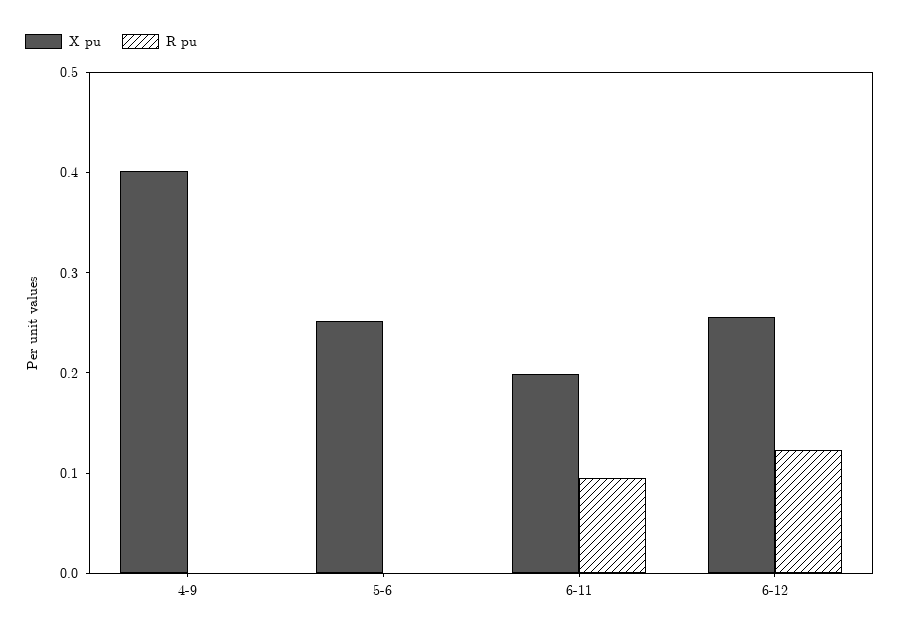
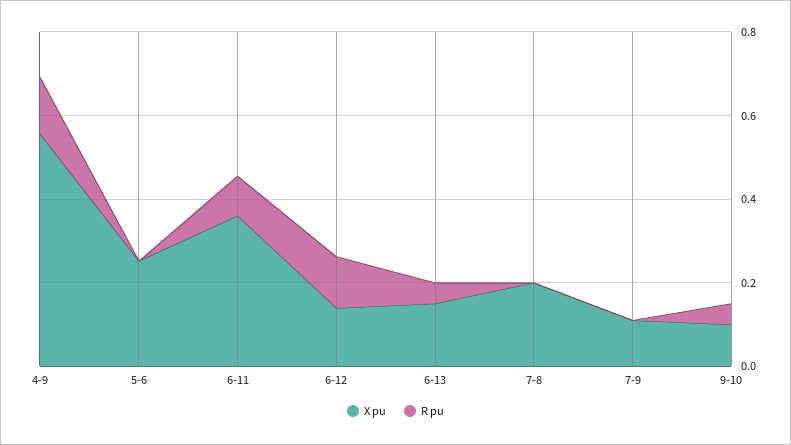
X pu, 4-9: 0.4 -> 0.55
R pu, 4-9: 0 -> 0.15
X pu, 6-11: 0.2 -> 0.35
X pu, 6-12: 0.26 -> 0.15
X pu, 6-13: none -> 0.15
R pu, 6-13: none -> 0.05
X pu, 7-8: none -> 0.2
R pu, 7-8: none -> 0
X pu, 7-9: none -> 0.1
R pu, 7-9: none -> 0
X pu, 9-10: none -> 0.1
R pu, 9-10: none -> 0.05

